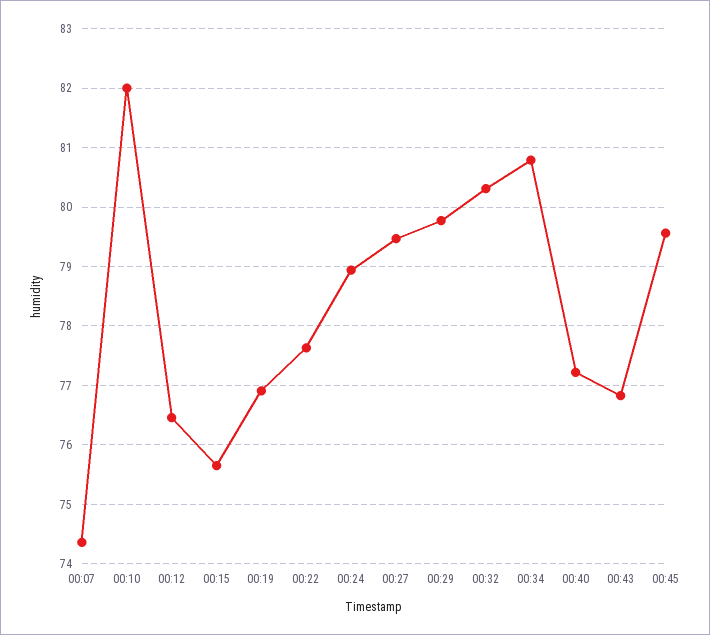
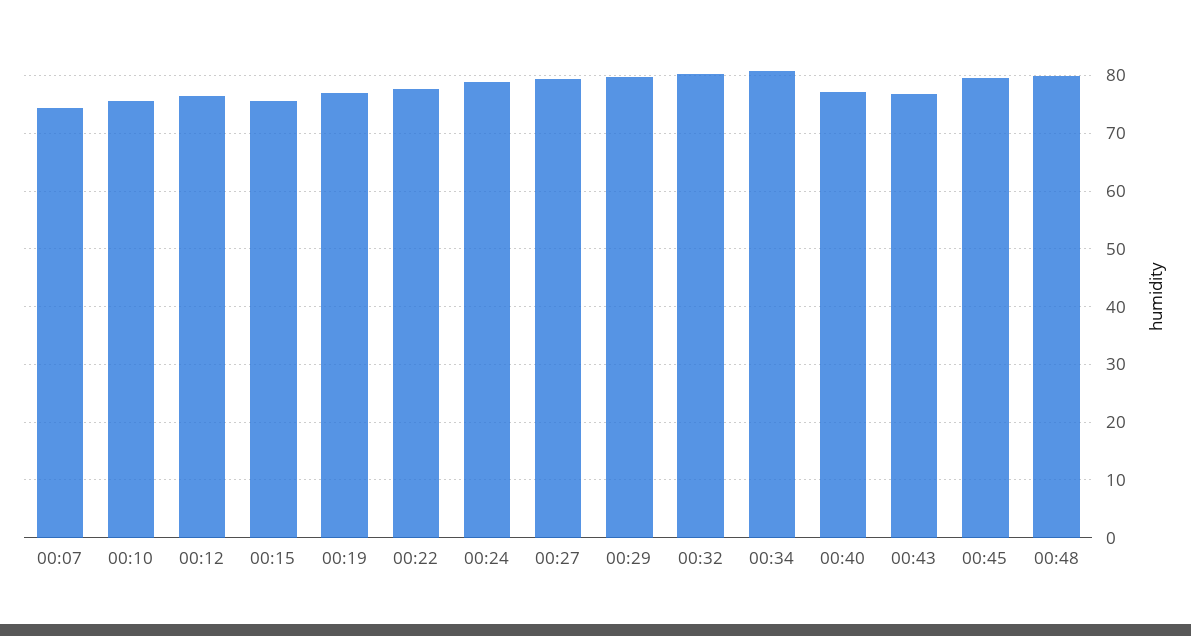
00:10: 82 -> 76
00:48: none -> 80

